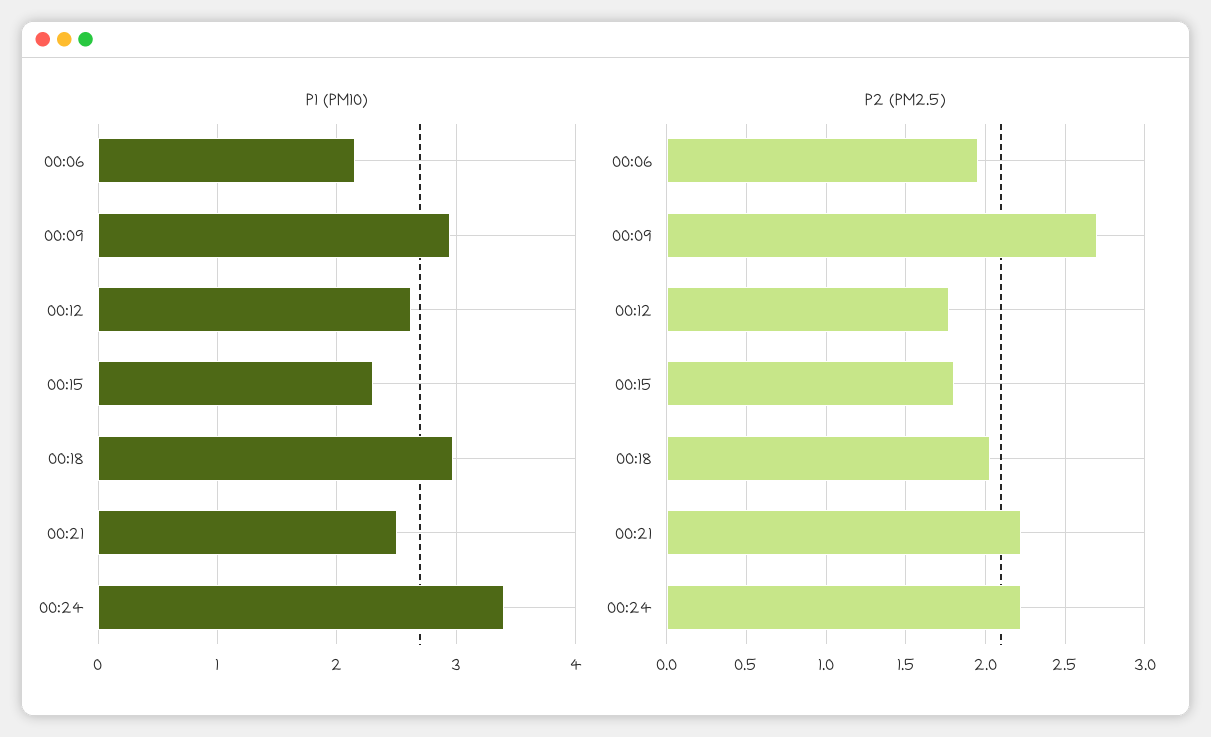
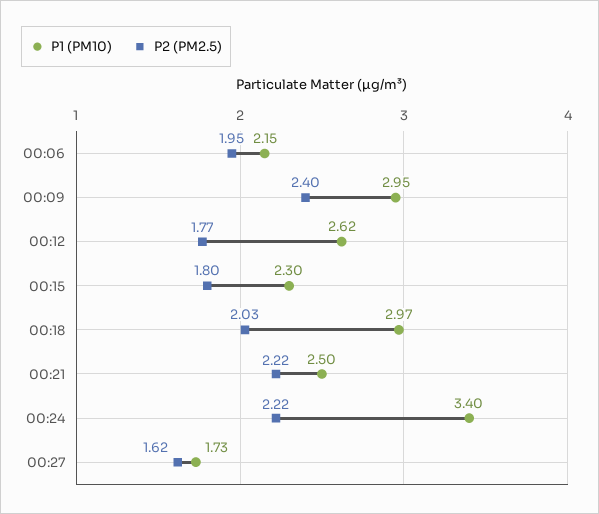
P2 (PM2.5), 00:09: 2.7 -> 2.4
P1 (PM10), 00:27: none -> 1.73
P2 (PM2.5), 00:27: none -> 1.62

